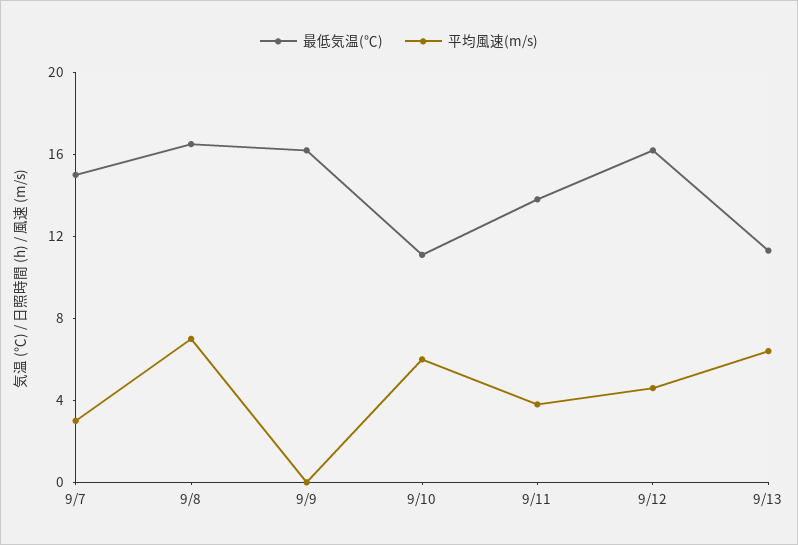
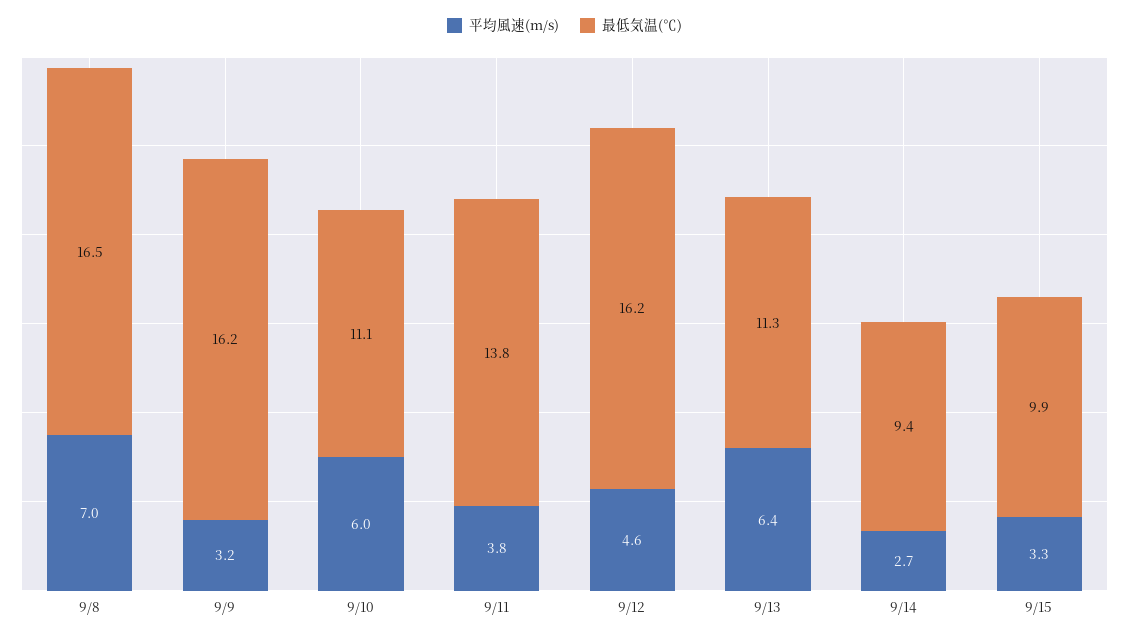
最低気温(℃), 9/7: 15 -> none
平均風速(m/s), 9/7: 3 -> none
平均風速(m/s), 9/9: 0 -> 3.2
平均風速(m/s), 9/14: none -> 2.7
最低気温(℃), 9/14: none -> 9.4
平均風速(m/s), 9/15: none -> 3.3
最低気温(℃), 9/15: none -> 9.9

